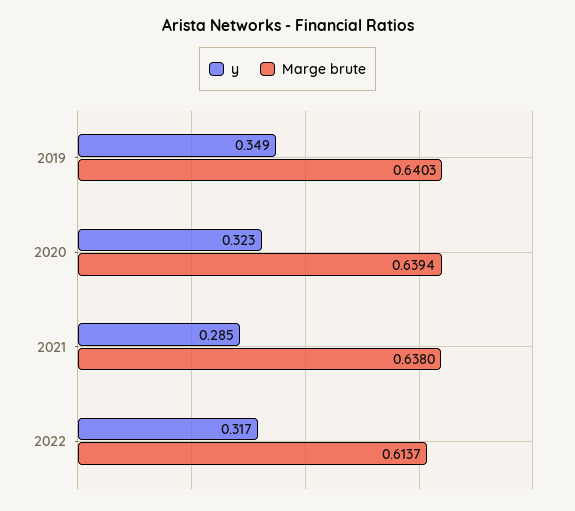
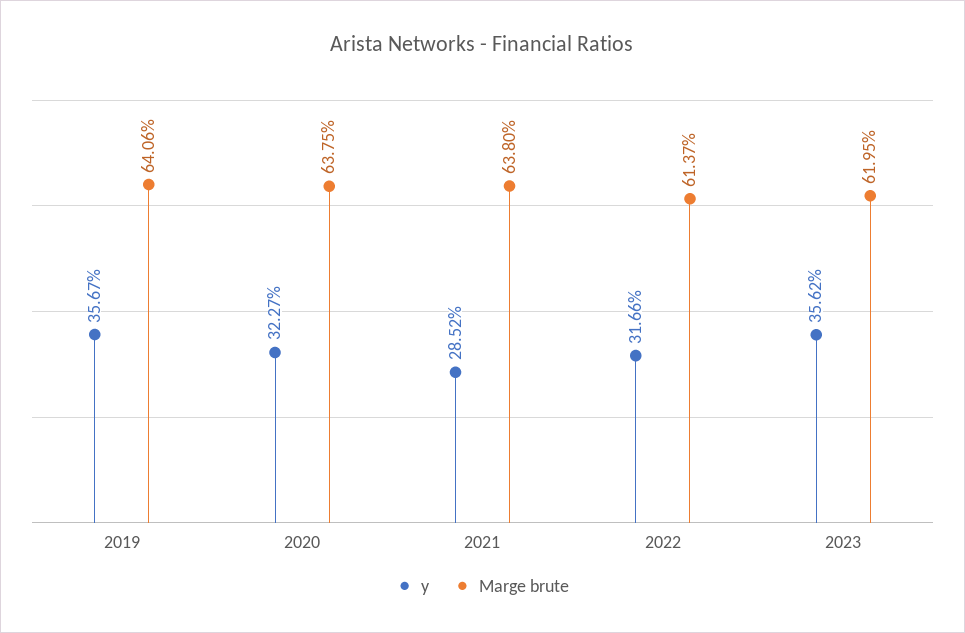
y, 2019: 0.349 -> 0.3567
Marge brute, 2019: 0.6403 -> 0.6406
Marge brute, 2020: 0.6394 -> 0.6375
y, 2023: none -> 0.3562
Marge brute, 2023: none -> 0.6195

